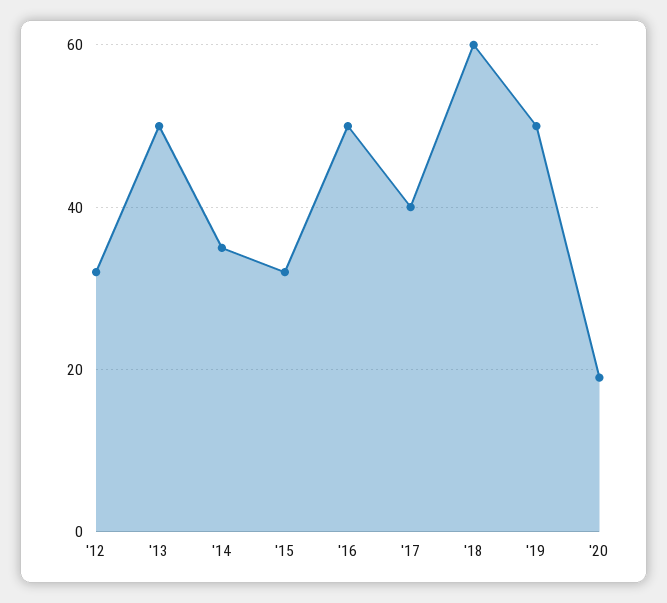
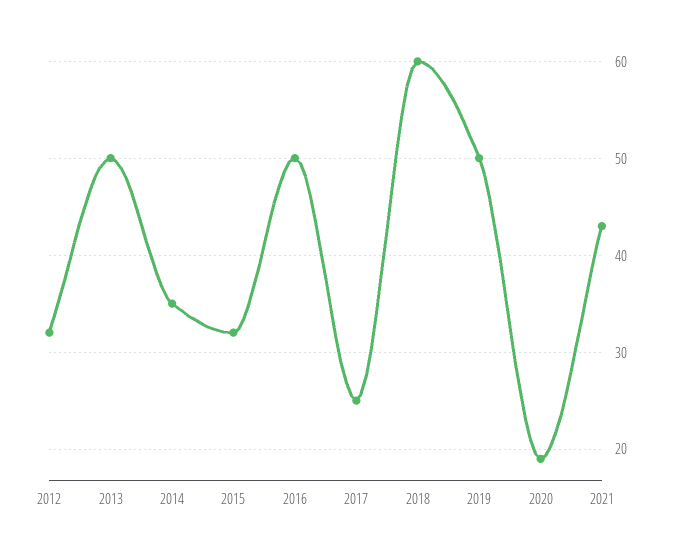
'17: 40 -> 25
2021: none -> 43

